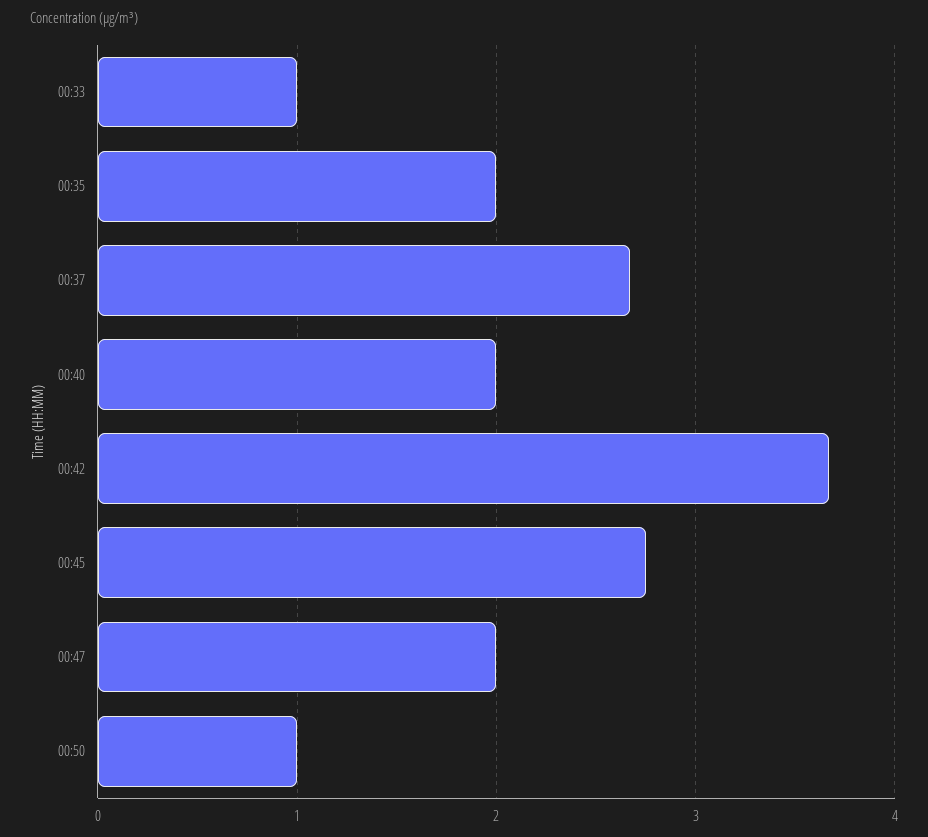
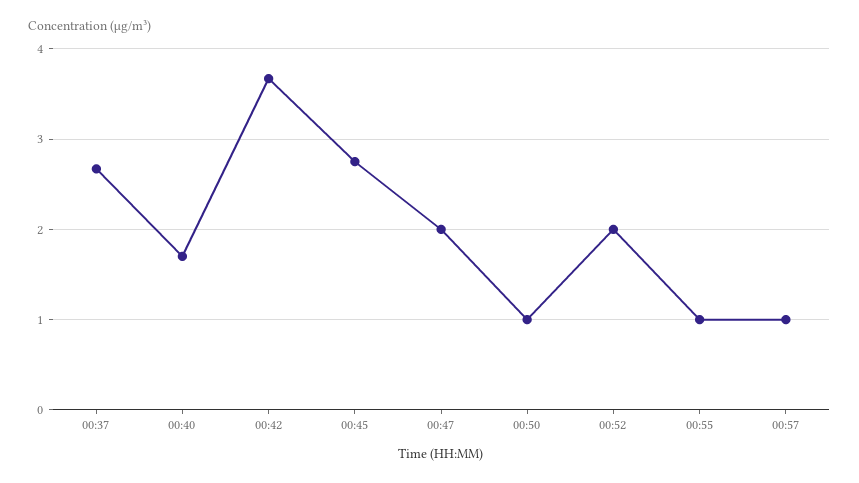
00:33: 1 -> none
00:35: 2 -> none
00:40: 2 -> 1.7
00:52: none -> 2
00:55: none -> 1
00:57: none -> 1

